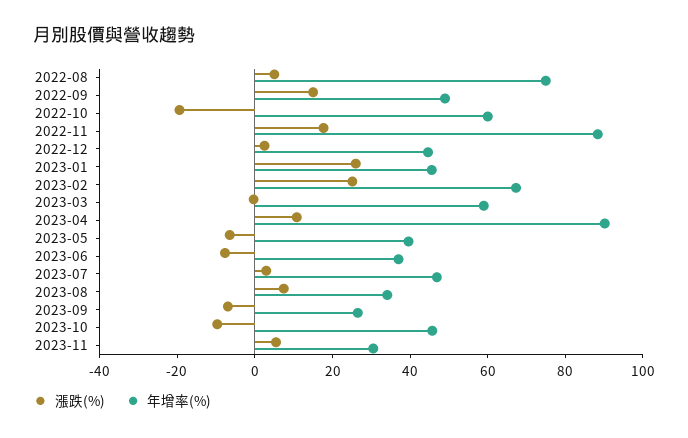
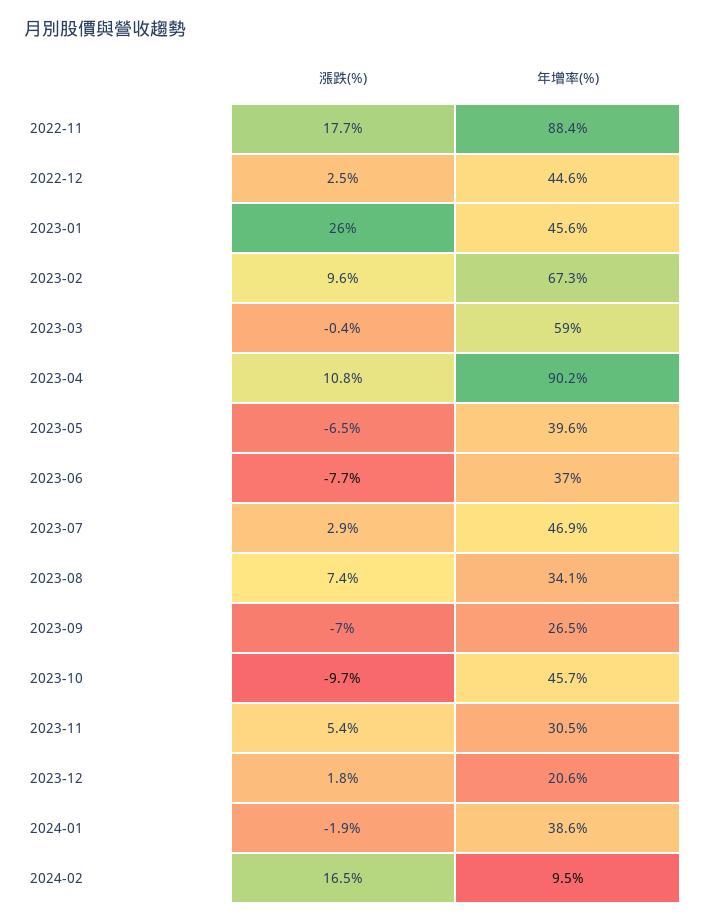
漲跌(%), 2022-08: 5 -> none
年增率(%), 2022-08: 75 -> none
漲跌(%), 2022-09: 15 -> none
年增率(%), 2022-09: 50 -> none
漲跌(%), 2022-10: -20 -> none
年增率(%), 2022-10: 60 -> none
漲跌(%), 2023-02: 25 -> 9.6
漲跌(%), 2023-12: none -> 1.8
年增率(%), 2023-12: none -> 20.6
漲跌(%), 2024-01: none -> -1.9
年增率(%), 2024-01: none -> 38.6
漲跌(%), 2024-02: none -> 16.5
年增率(%), 2024-02: none -> 9.5

